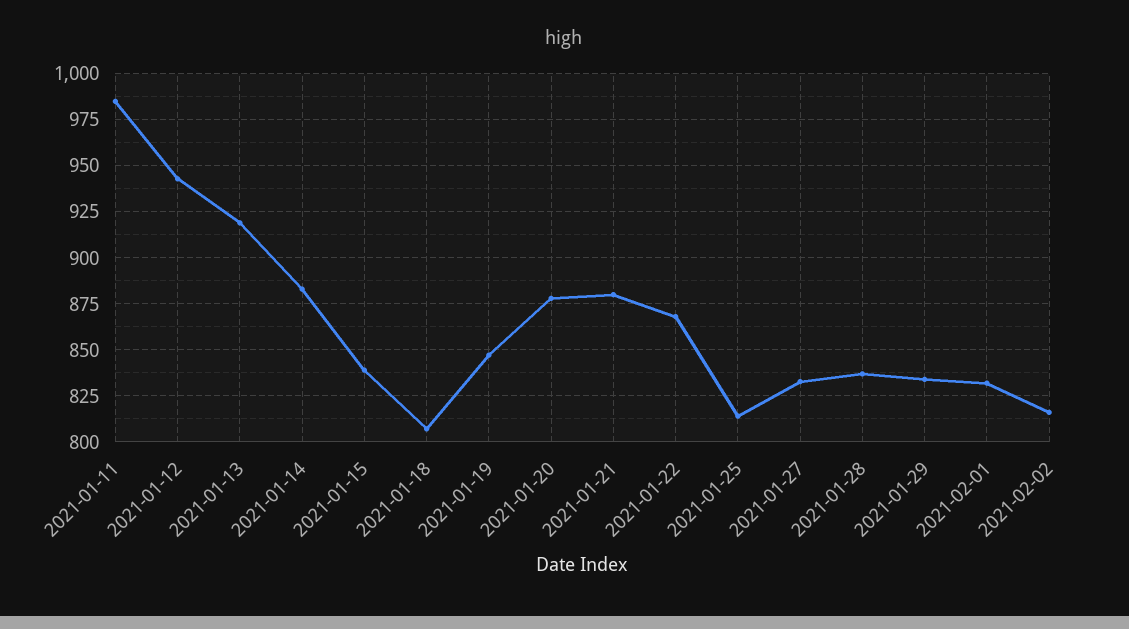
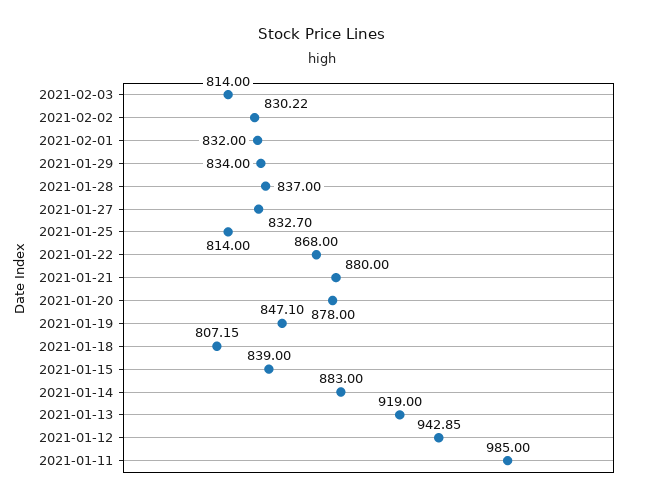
2021-02-02: 815 -> 830.22
2021-02-03: none -> 814

